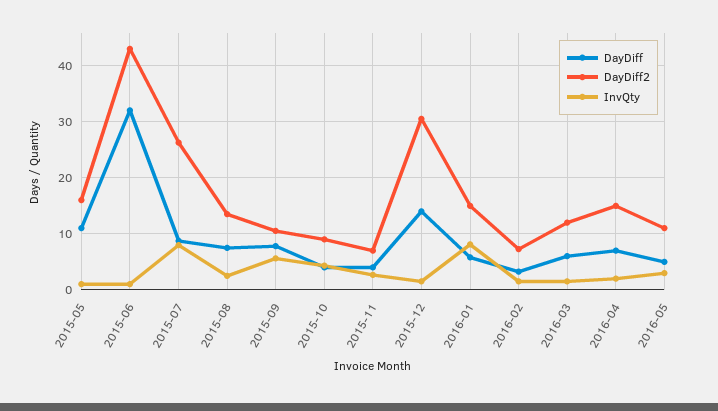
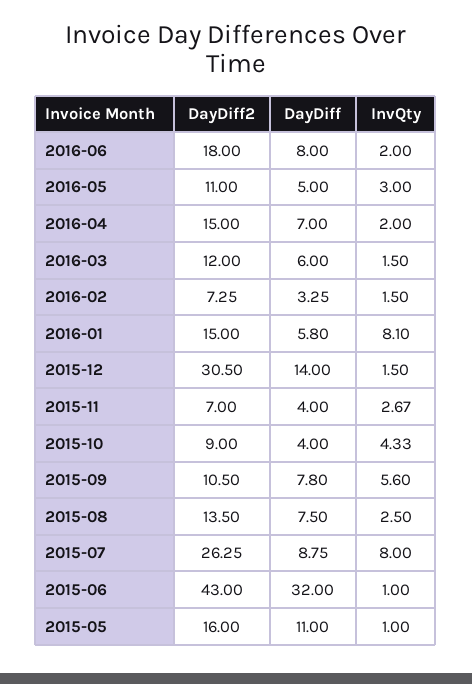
DayDiff2, 2016-06: none -> 18
DayDiff, 2016-06: none -> 8
InvQty, 2016-06: none -> 2

